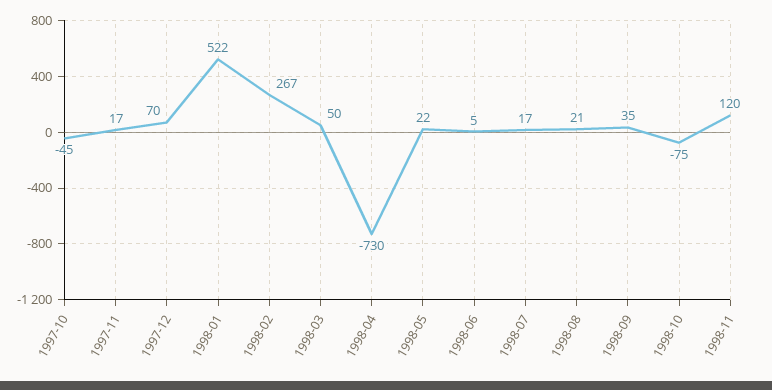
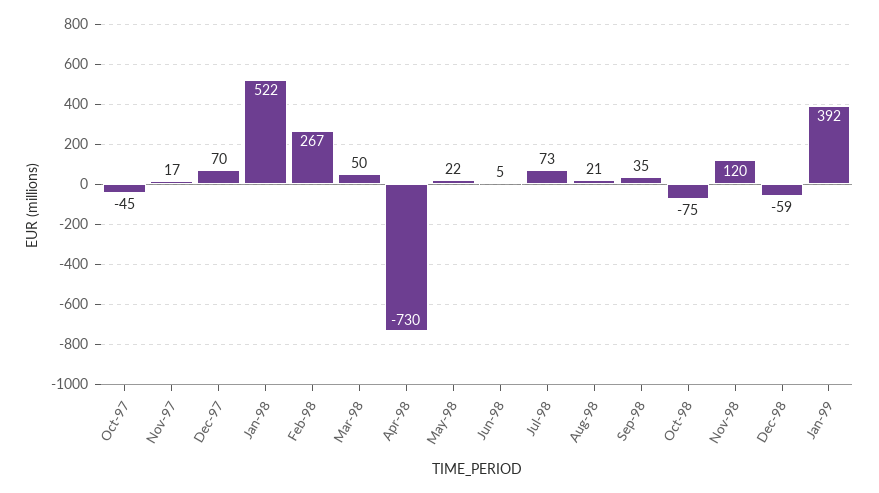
1998-07: 17 -> 73
Dec-98: none -> -59
Jan-99: none -> 392

